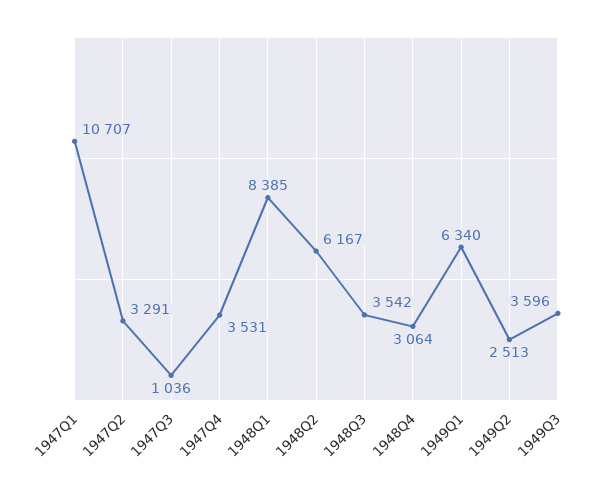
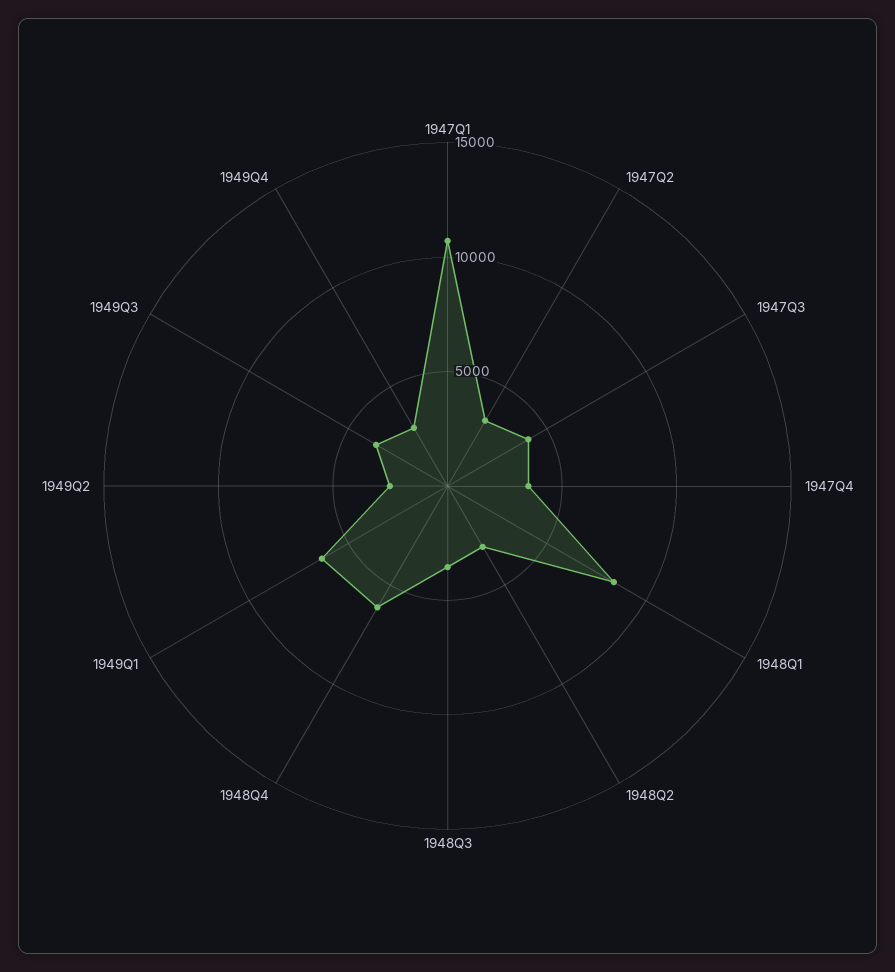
1947Q3: 1036 -> 4000
1948Q2: 6167 -> 3000
1948Q4: 3064 -> 6000
1949Q4: none -> 3000

